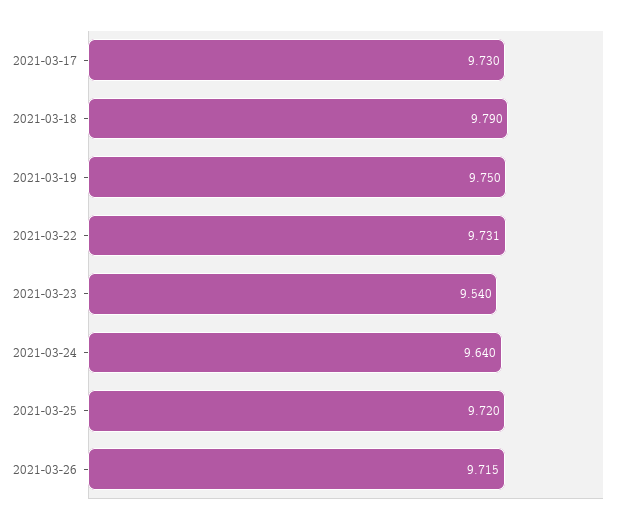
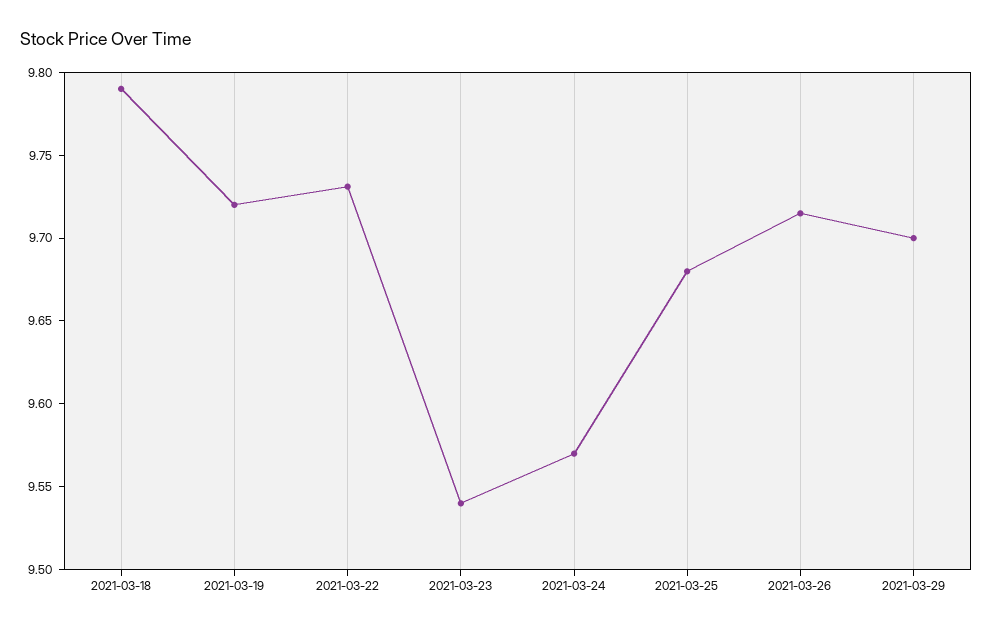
2021-03-17: 9.73 -> none
2021-03-19: 9.75 -> 9.72
2021-03-24: 9.64 -> 9.57
2021-03-25: 9.72 -> 9.68
2021-03-29: none -> 9.7

